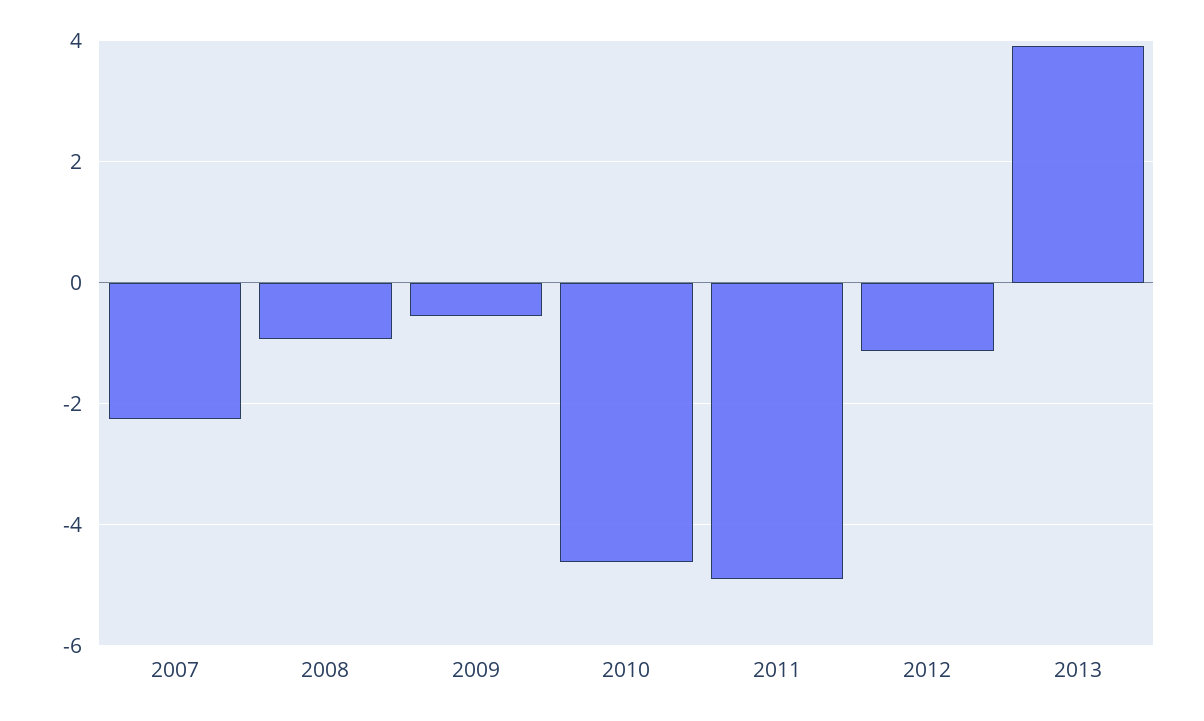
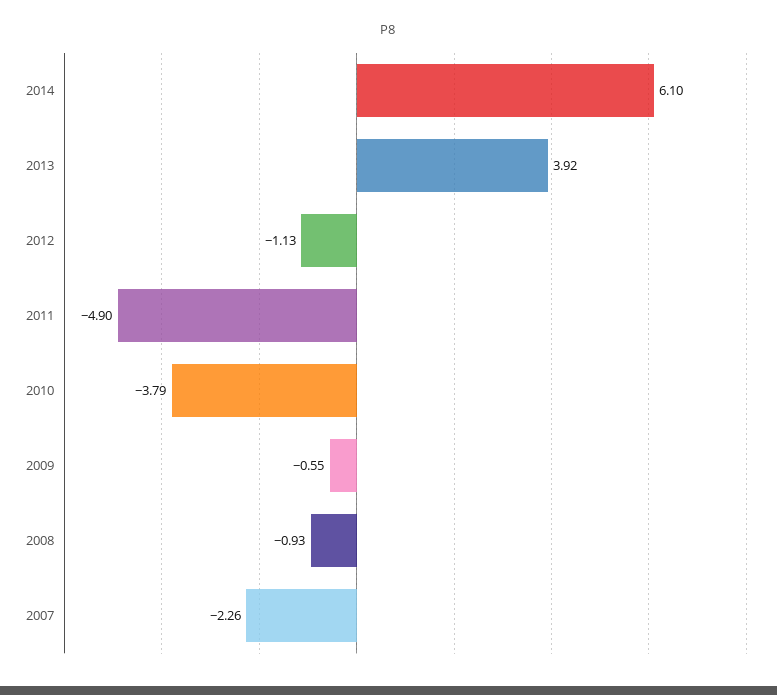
2010: -4.6 -> -3.79
2014: none -> 6.1

